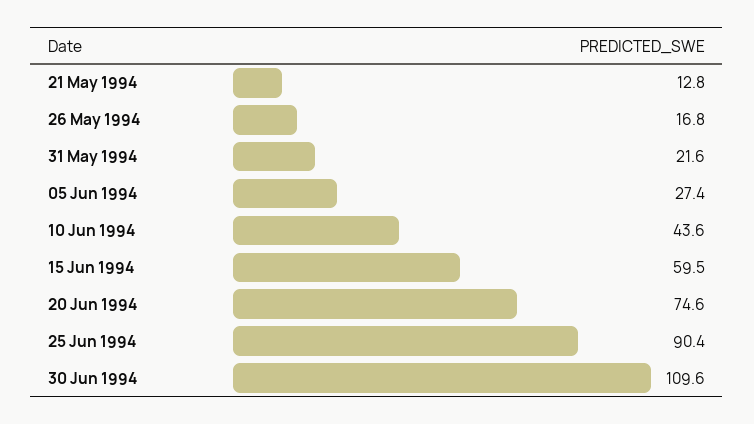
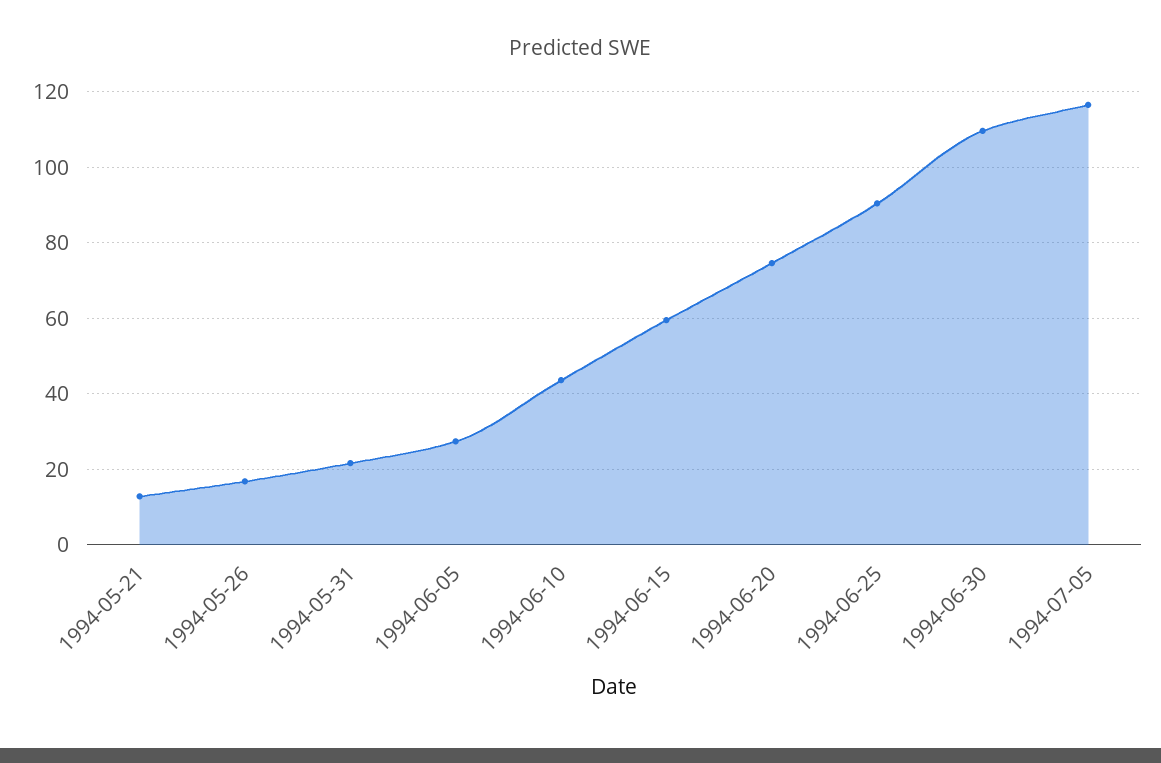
1994-07-05: none -> 116

